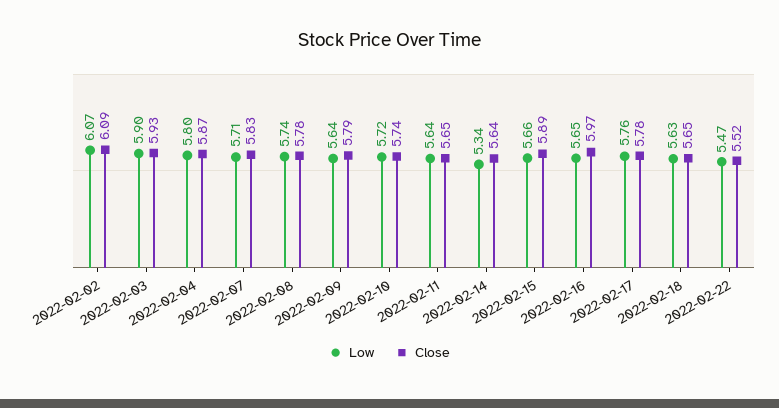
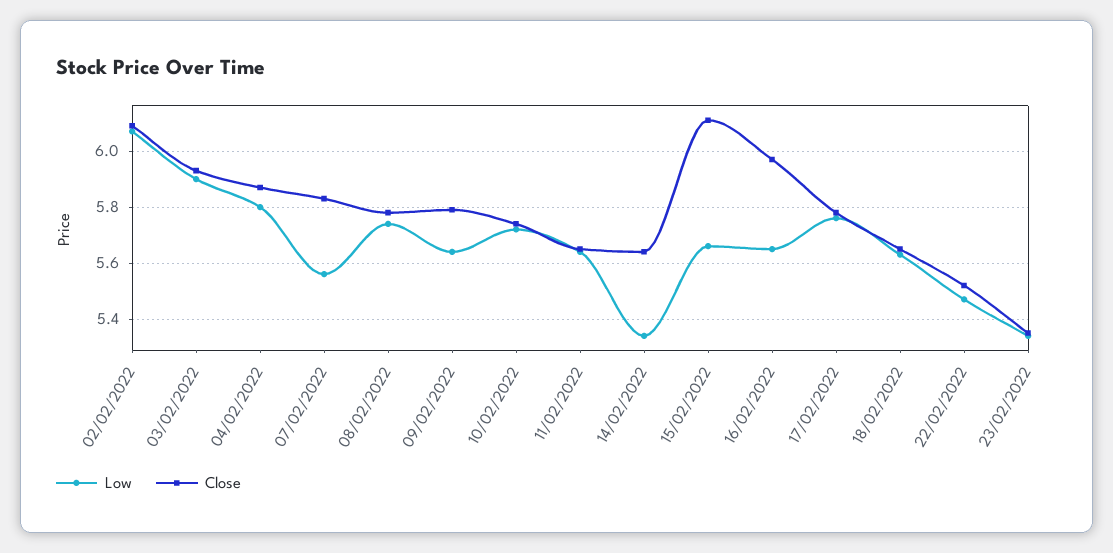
Low, 2022-02-07: 5.71 -> 5.55
Close, 2022-02-15: 5.89 -> 6.1
Low, 23/02/2022: none -> 5.35
Close, 23/02/2022: none -> 5.35

